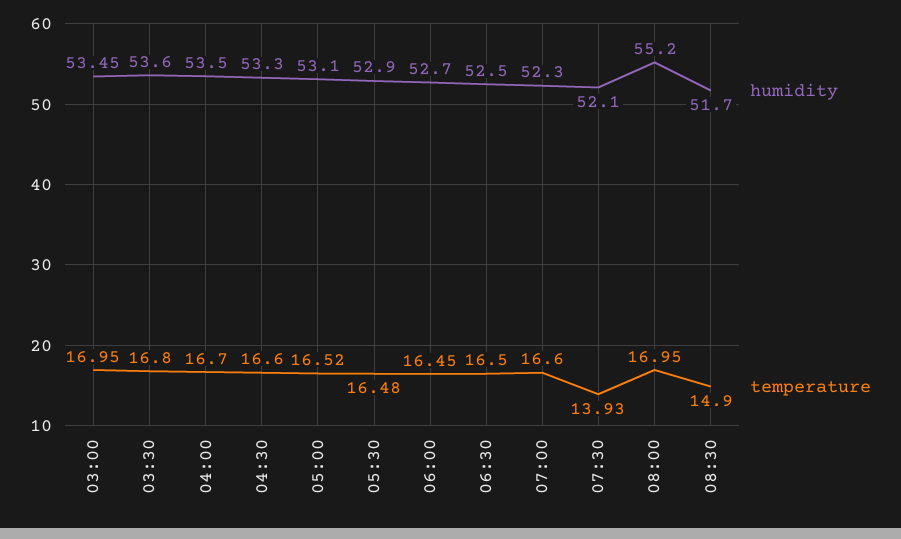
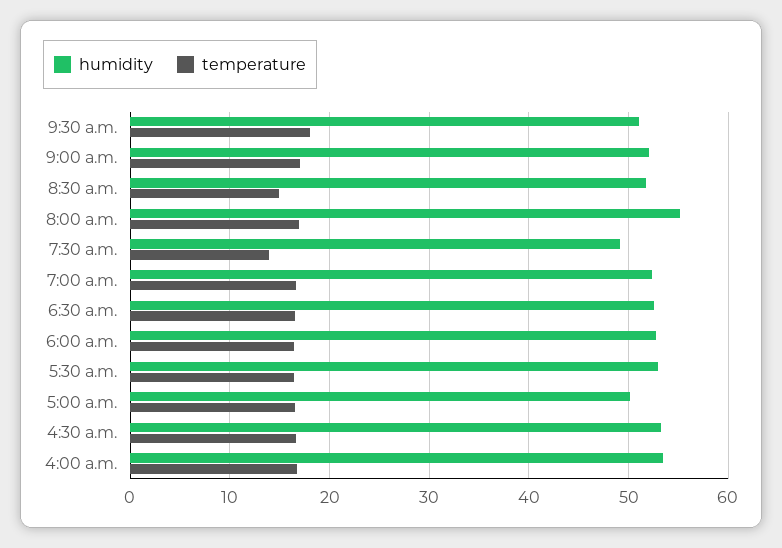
humidity, 03:00: 53.45 -> none
temperature, 03:00: 16.95 -> none
humidity, 03:30: 53.6 -> none
temperature, 03:30: 16.8 -> none
humidity, 05:00: 53.1 -> 50
humidity, 07:30: 52.1 -> 49
humidity, 9:30 a.m.: none -> 51
temperature, 9:30 a.m.: none -> 18
humidity, 9:00 a.m.: none -> 52
temperature, 9:00 a.m.: none -> 17

